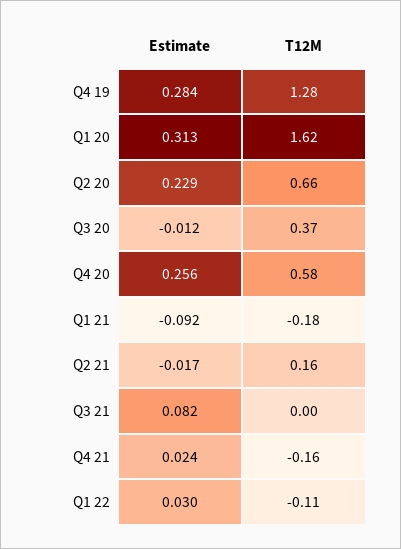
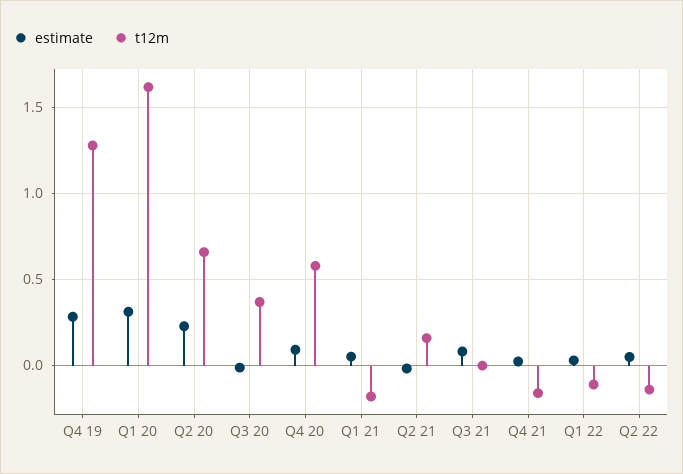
Estimate, Q4 20: 0.256 -> 0.1
Estimate, Q1 21: -0.092 -> 0.05
Estimate, Q2 22: none -> 0.05
T12M, Q2 22: none -> -0.15

